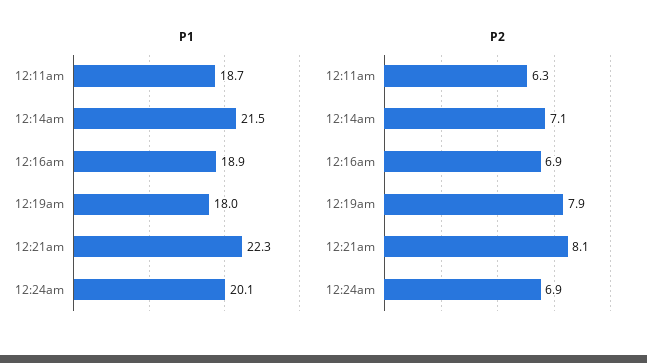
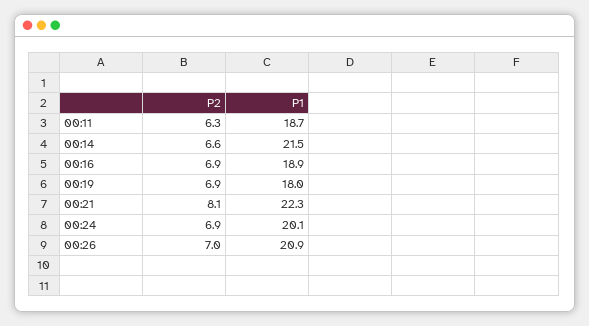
P2, 12:14am: 7.1 -> 6.6
P2, 12:19am: 7.9 -> 6.9
P2, 00:26: none -> 7
P1, 00:26: none -> 20.9

